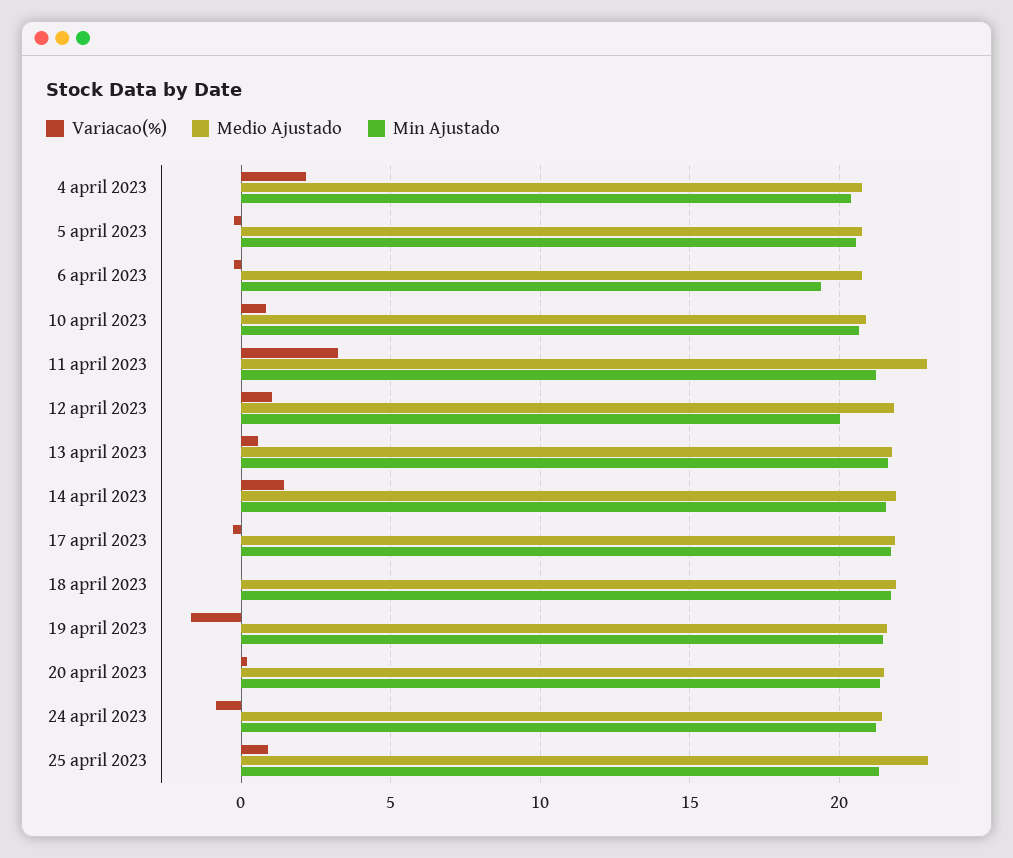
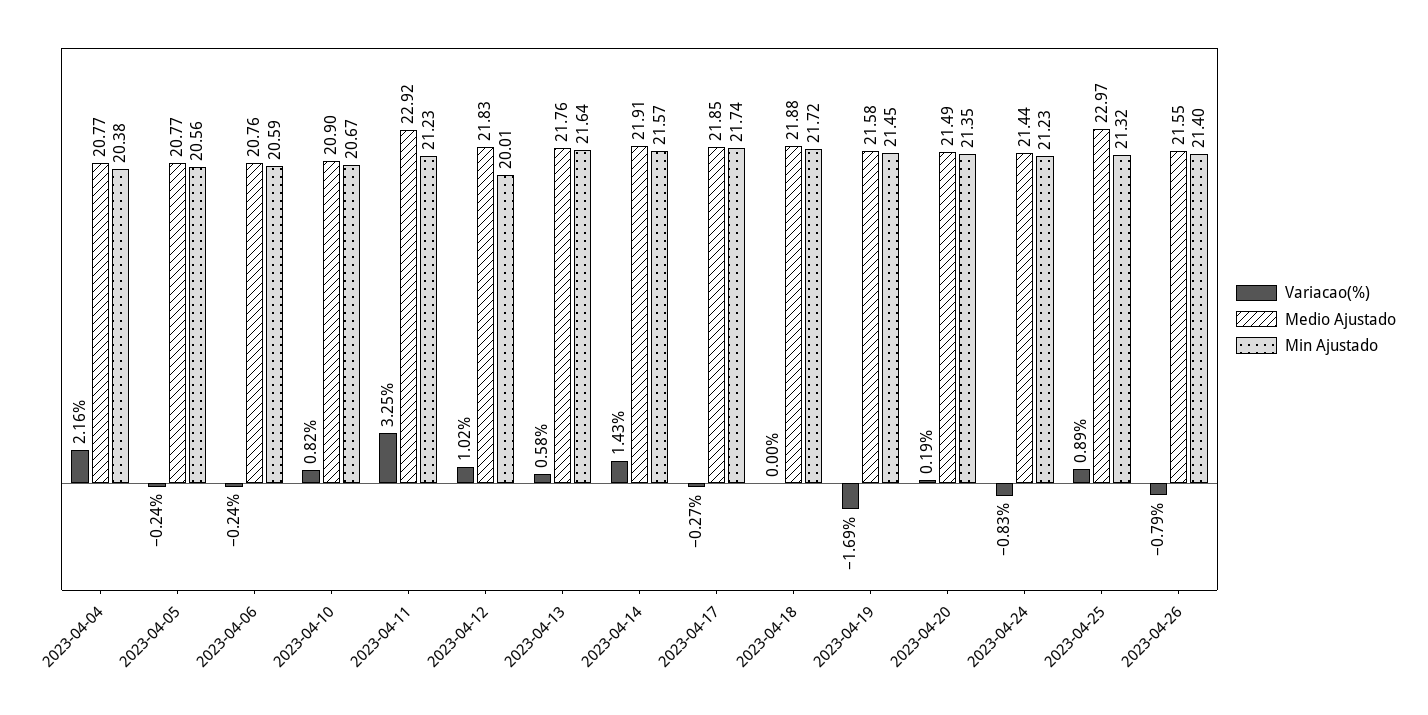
Min Ajustado, 6 april 2023: 19.5 -> 20.59
Variacao(%), 2023-04-26: none -> -0.79
Medio Ajustado, 2023-04-26: none -> 21.55
Min Ajustado, 2023-04-26: none -> 21.4

